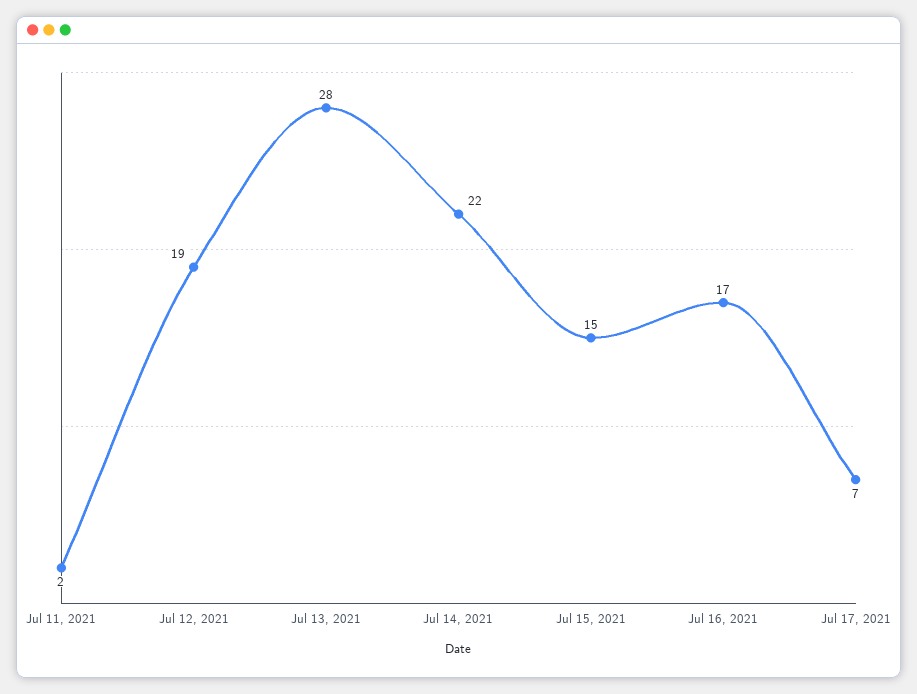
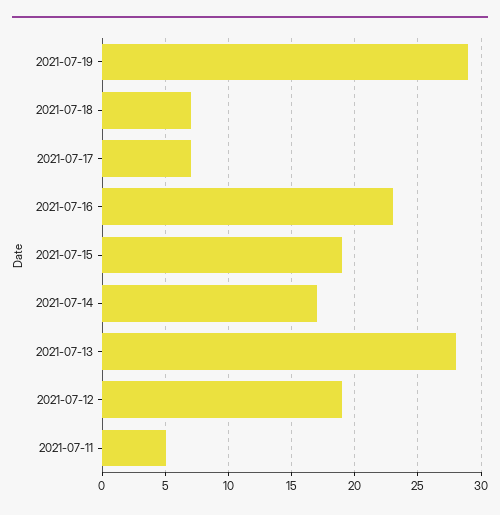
Jul 11, 2021: 2 -> 5
Jul 14, 2021: 22 -> 17
Jul 15, 2021: 15 -> 19
Jul 16, 2021: 17 -> 23
2021-07-19: none -> 29
2021-07-18: none -> 7

